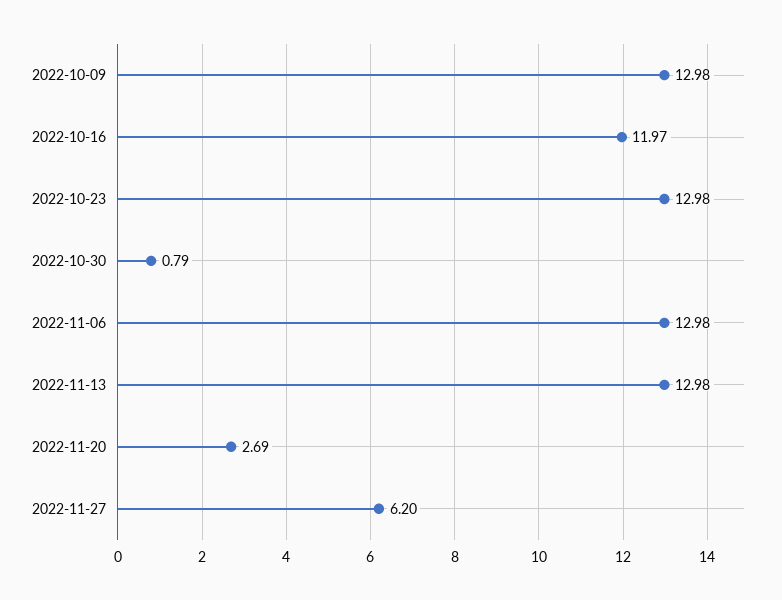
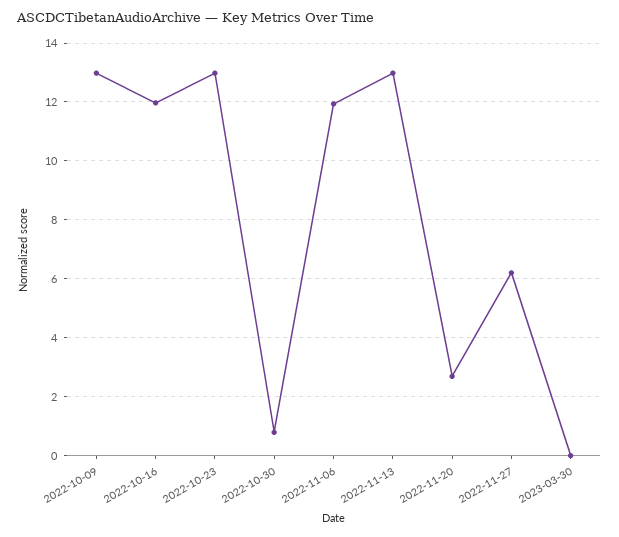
2022-11-06: 12.98 -> 12
2023-03-30: none -> 0

